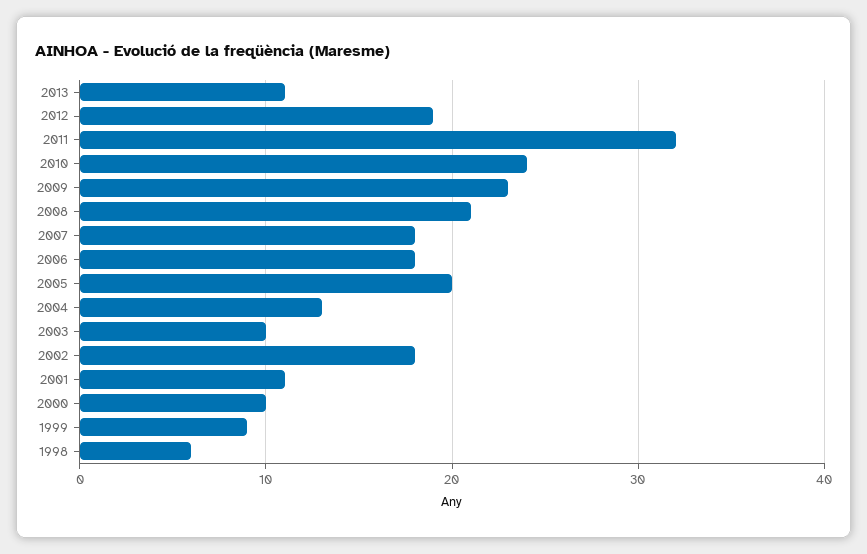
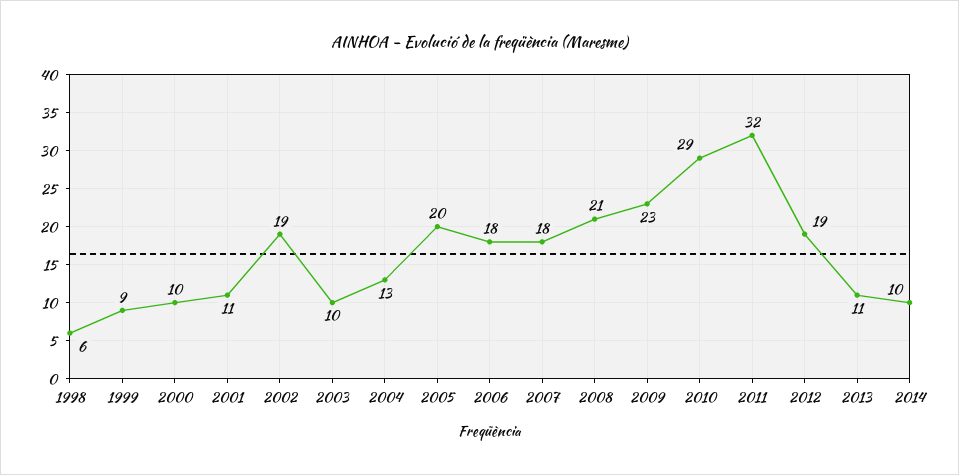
2010: 24 -> 29
2002: 18 -> 19
2014: none -> 10

